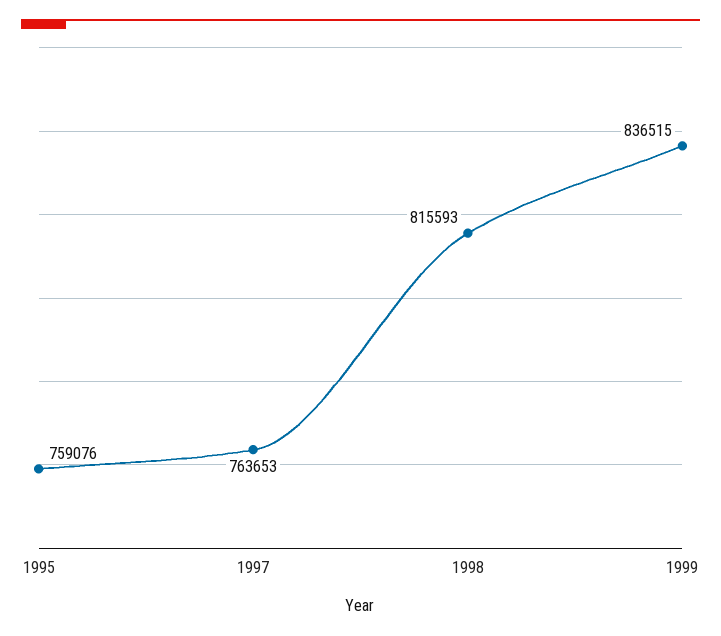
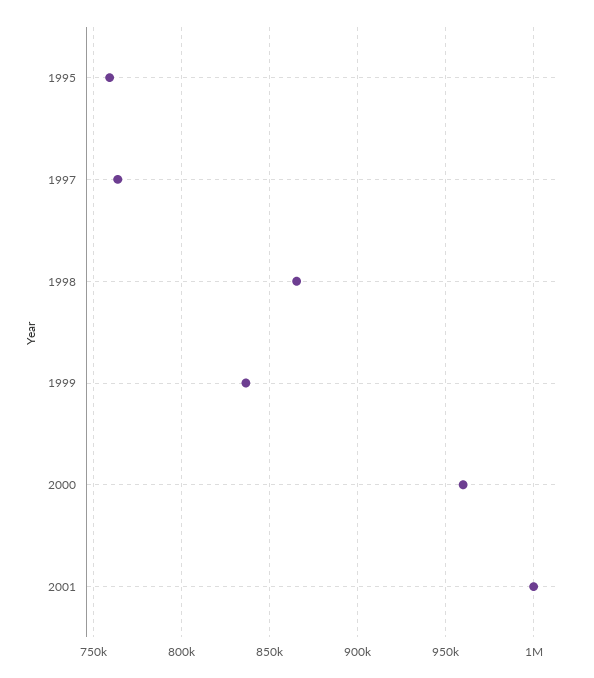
1998: 815593 -> 865000
2000: none -> 960000
2001: none -> 1000000

